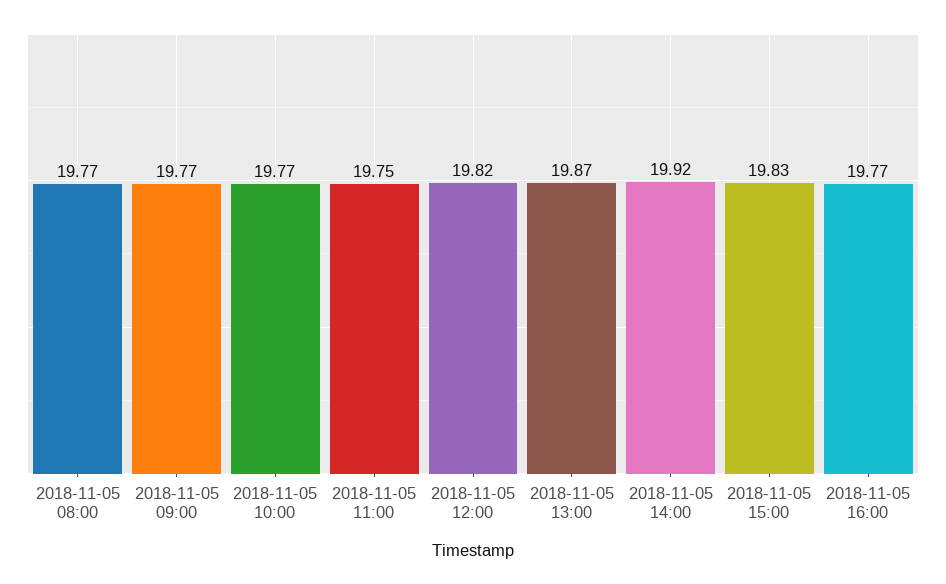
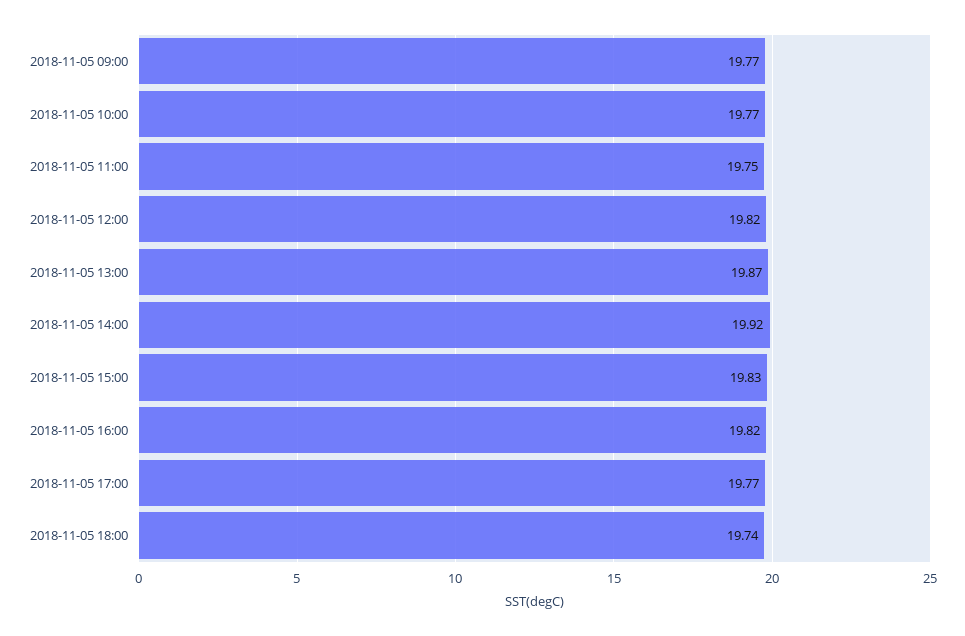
2018-11-05 08:00: 19.77 -> none
2018-11-05 16:00: 19.77 -> 19.82
2018-11-05 17:00: none -> 19.77
2018-11-05 18:00: none -> 19.74

